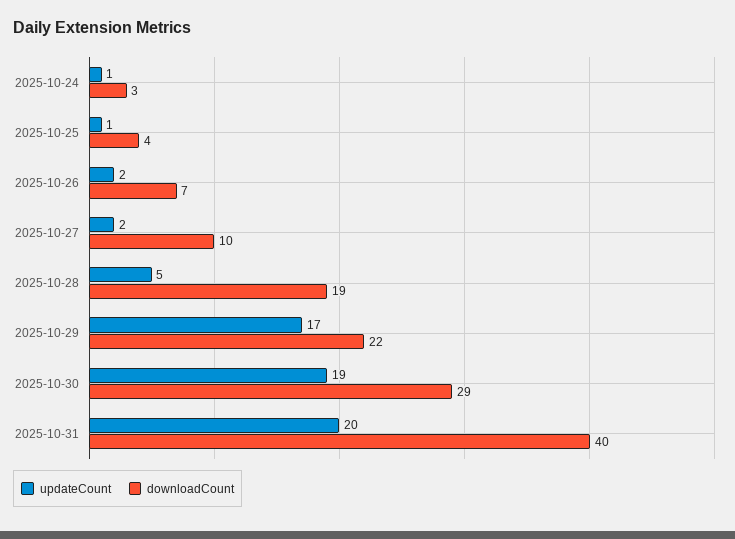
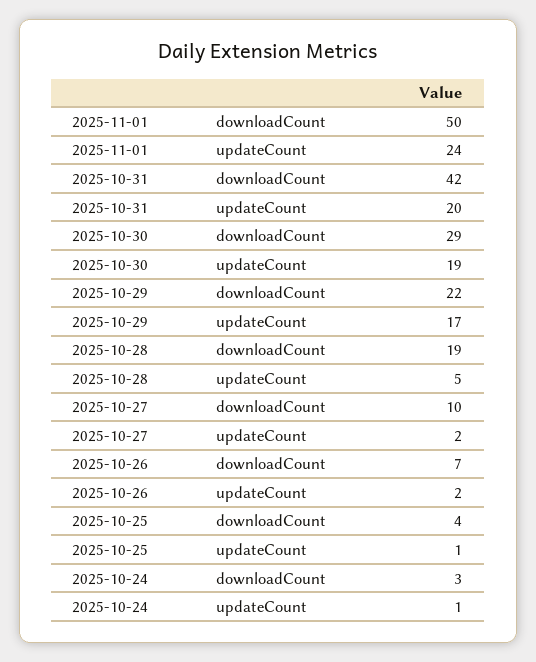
downloadCount, 2025-10-31: 40 -> 42
downloadCount, 2025-11-01: none -> 50
updateCount, 2025-11-01: none -> 24

